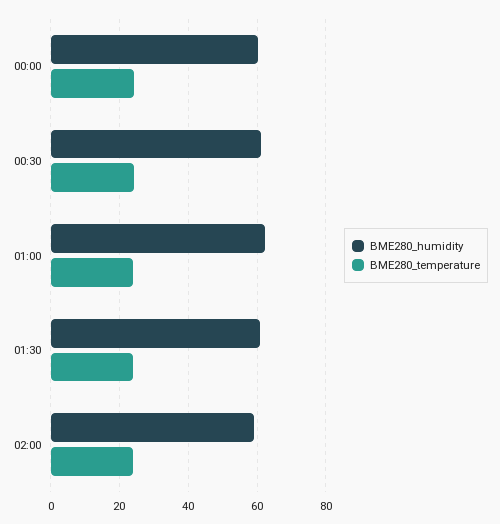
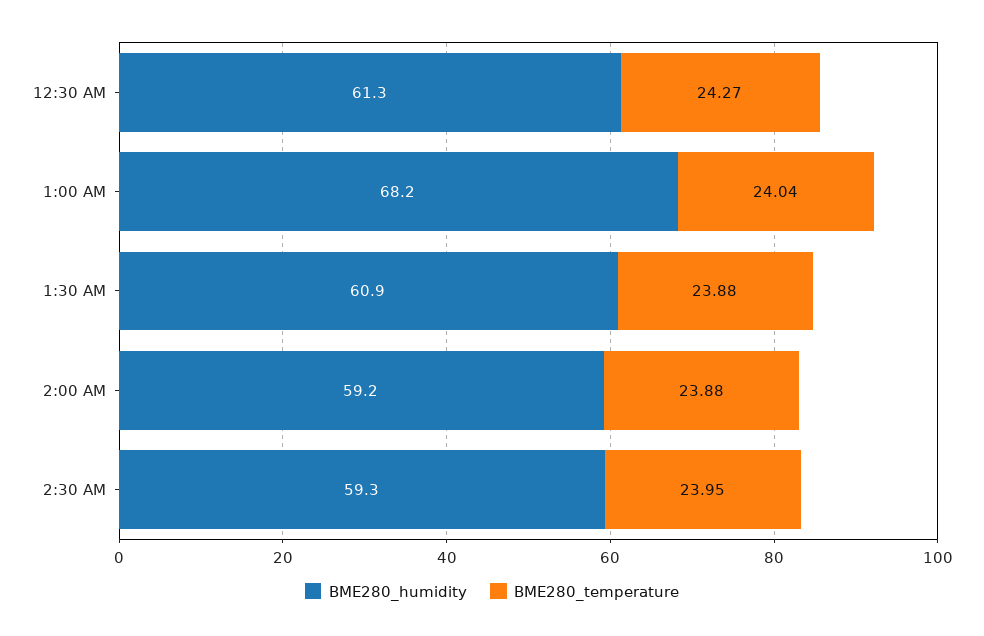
BME280_humidity, 00:00: 60 -> none
BME280_temperature, 00:00: 24 -> none
BME280_humidity, 01:00: 62 -> 68.2
BME280_humidity, 2:30 AM: none -> 59.3
BME280_temperature, 2:30 AM: none -> 23.95

